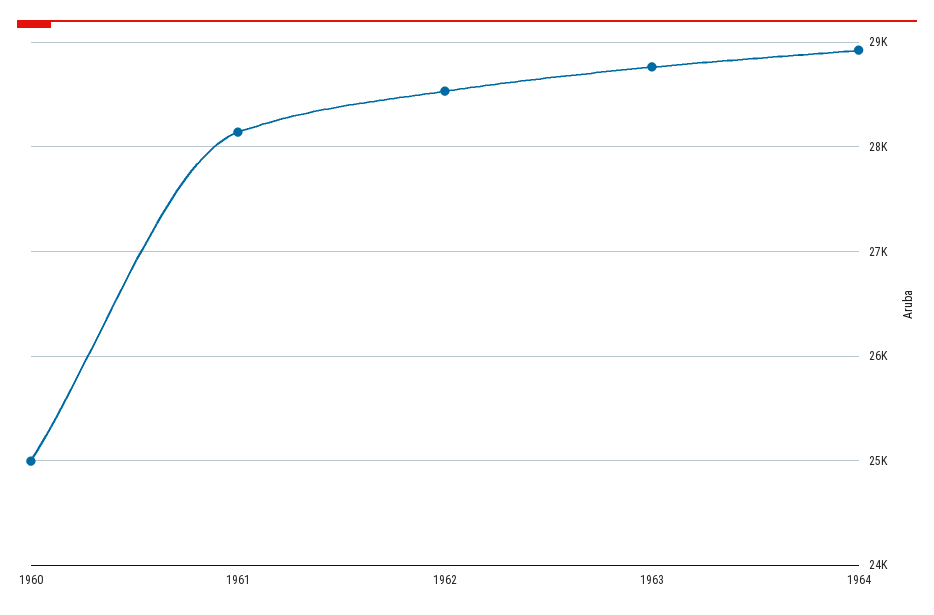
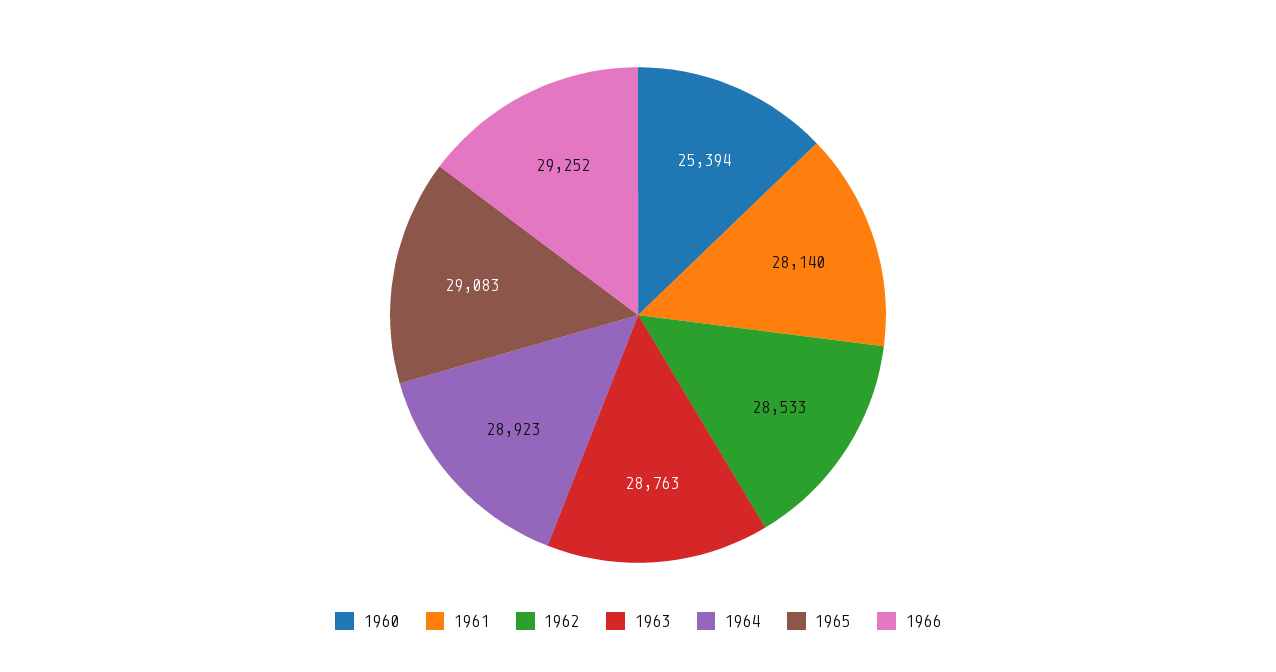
1960: 25000 -> 25394
1965: none -> 29083
1966: none -> 29252

